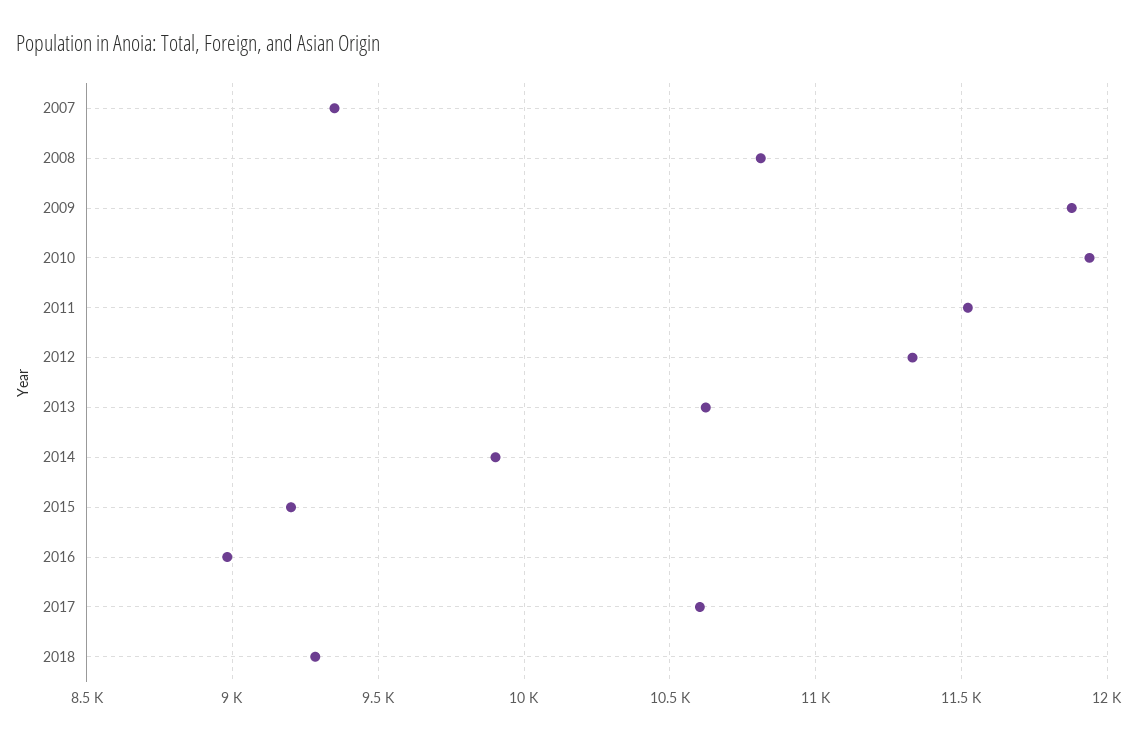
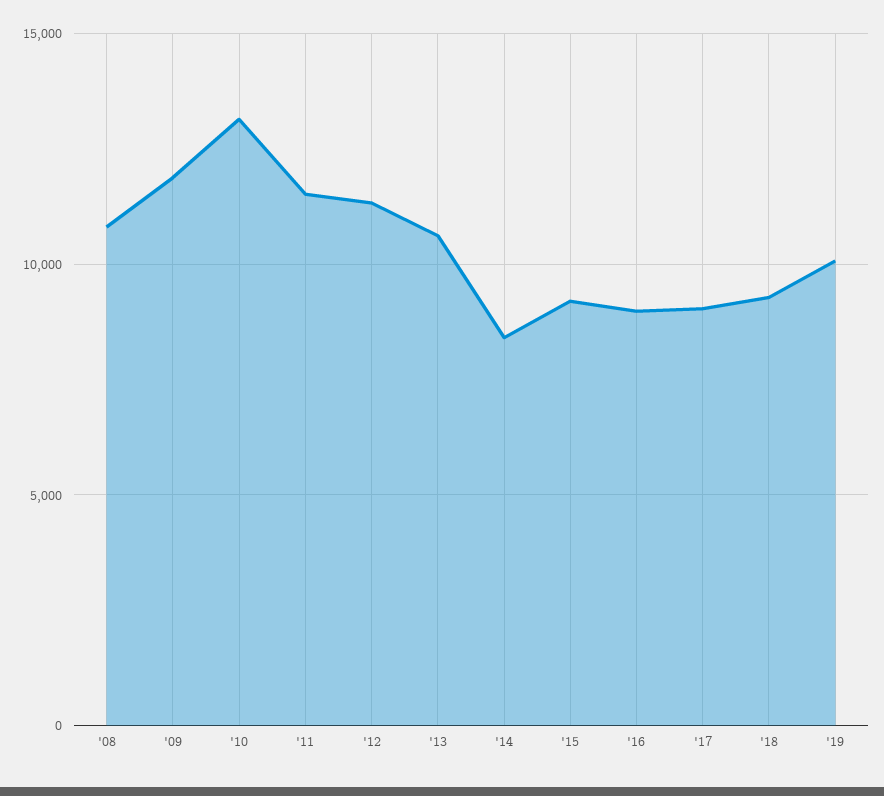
2007: 9350 -> none
2010: 11950 -> 13000
2014: 9900 -> 8500
2017: 10600 -> 9000
'19: none -> 10000

